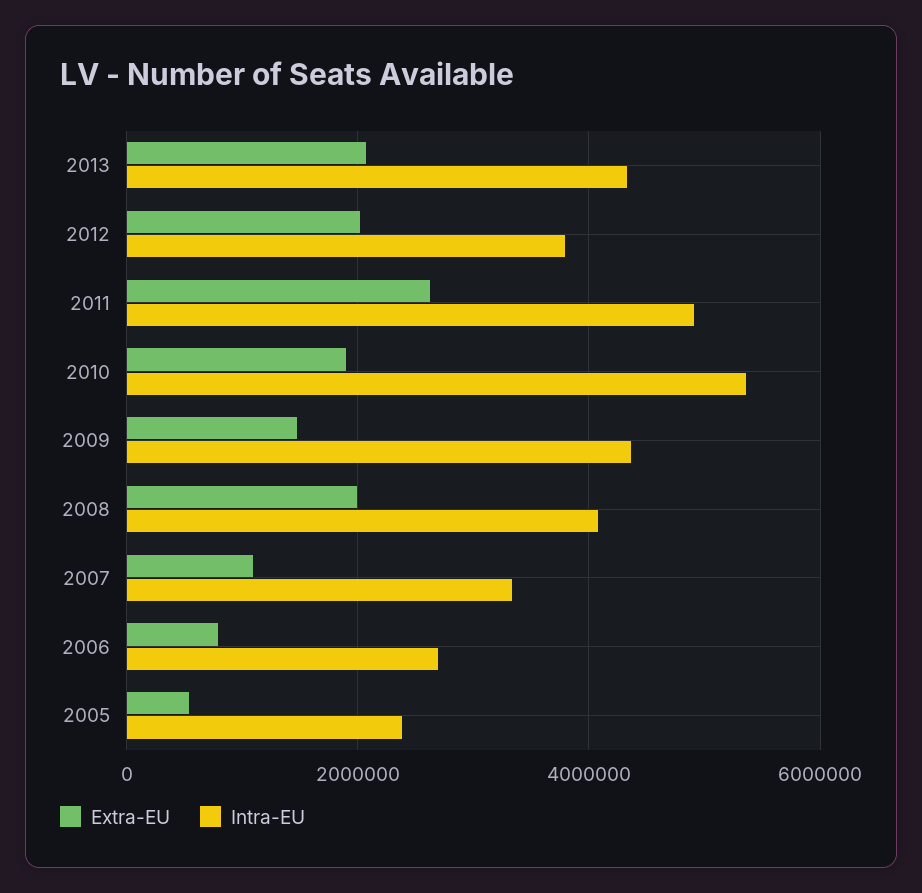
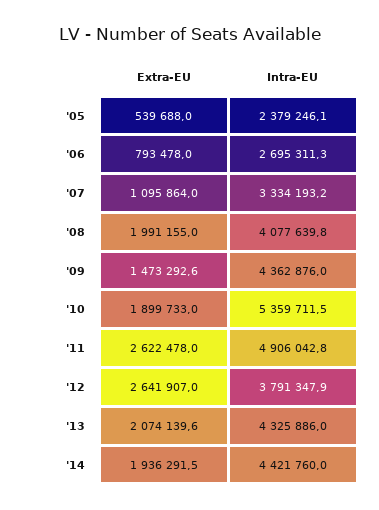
Extra-EU, 2012: 2000000 -> 2641907
Extra-EU, '14: none -> 1936291.5
Intra-EU, '14: none -> 4421760

